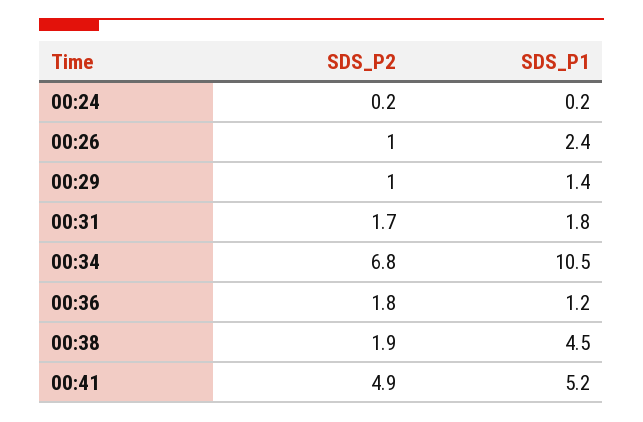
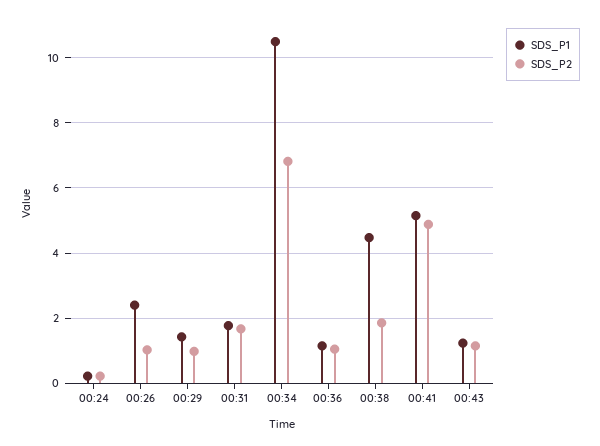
SDS_P2, 00:36: 1.8 -> 1
SDS_P1, 00:43: none -> 1.2
SDS_P2, 00:43: none -> 1.2

